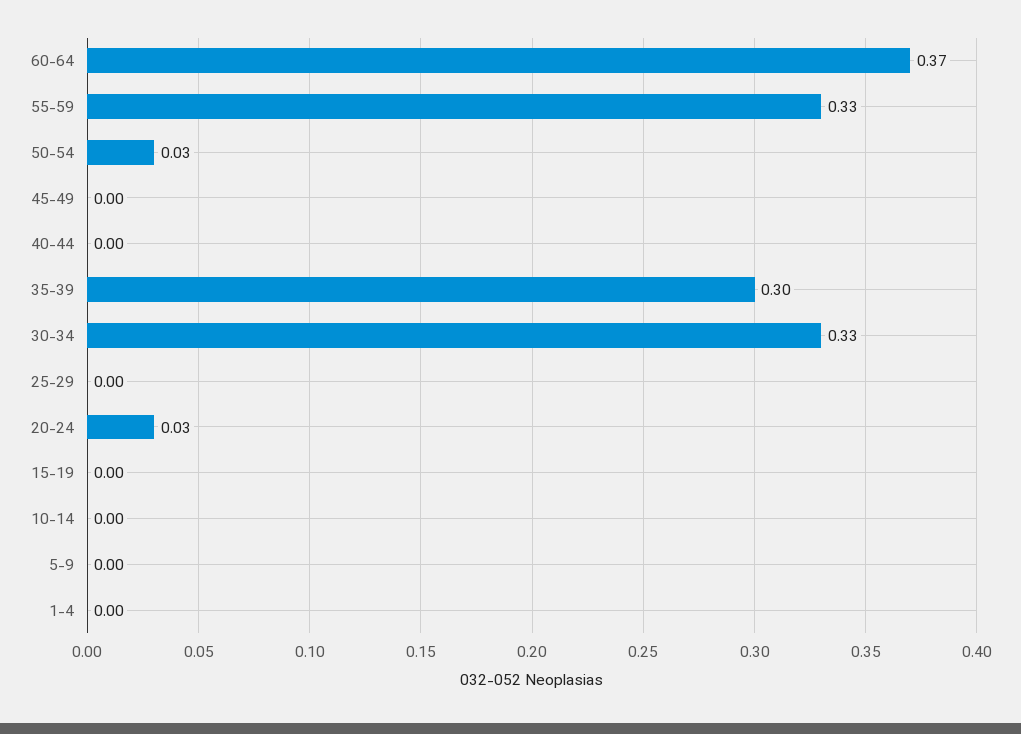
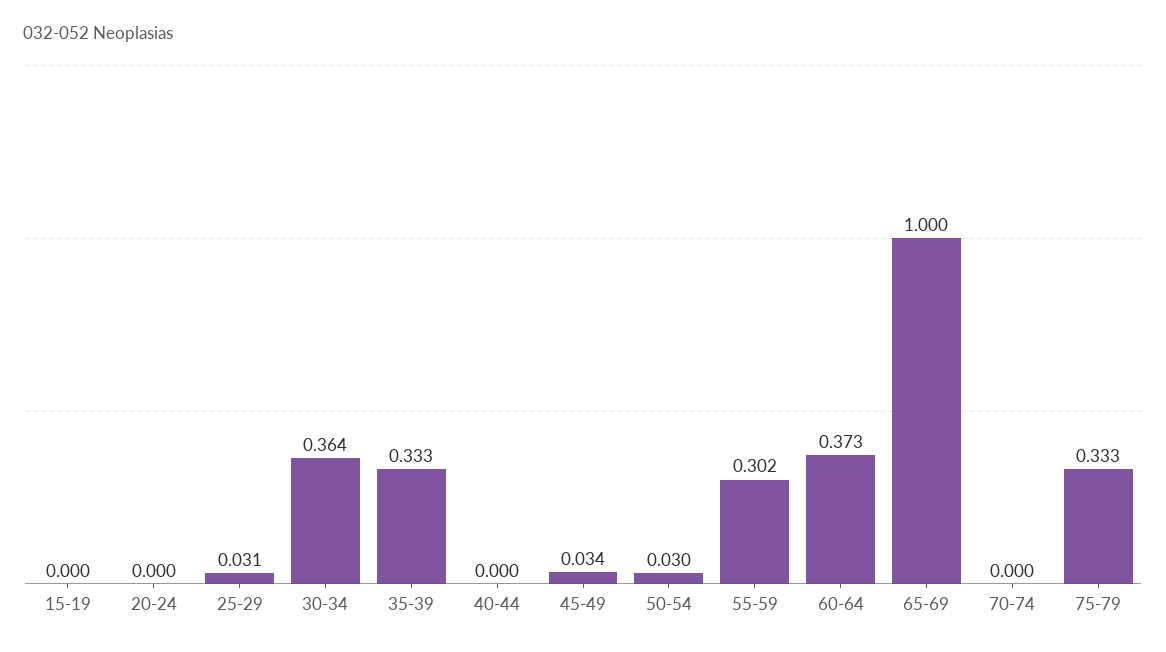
55-59: 0.33 -> 0.302
45-49: 0 -> 0.034
35-39: 0.3 -> 0.333
30-34: 0.33 -> 0.364
25-29: 0 -> 0.031
20-24: 0.03 -> 0
10-14: 0 -> none
5-9: 0 -> none
1-4: 0 -> none
65-69: none -> 1
70-74: none -> 0
75-79: none -> 0.333

